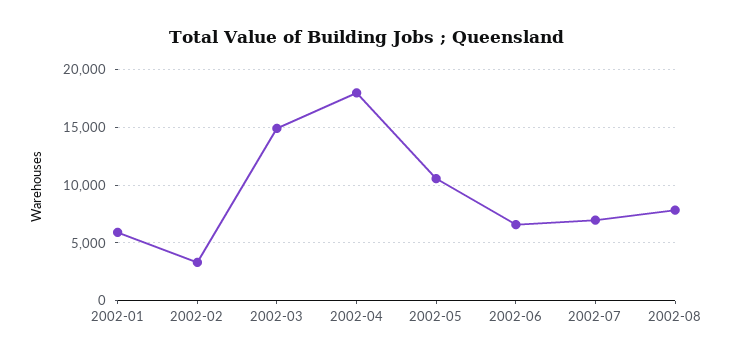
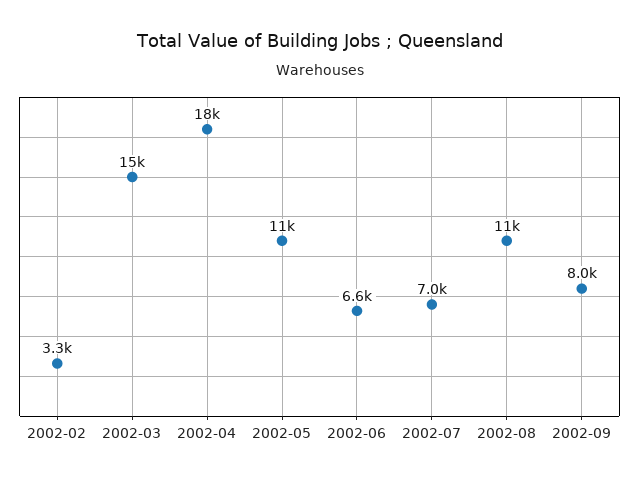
2002-01: 6000 -> none
2002-08: 8000 -> 11000
2002-09: none -> 8000

